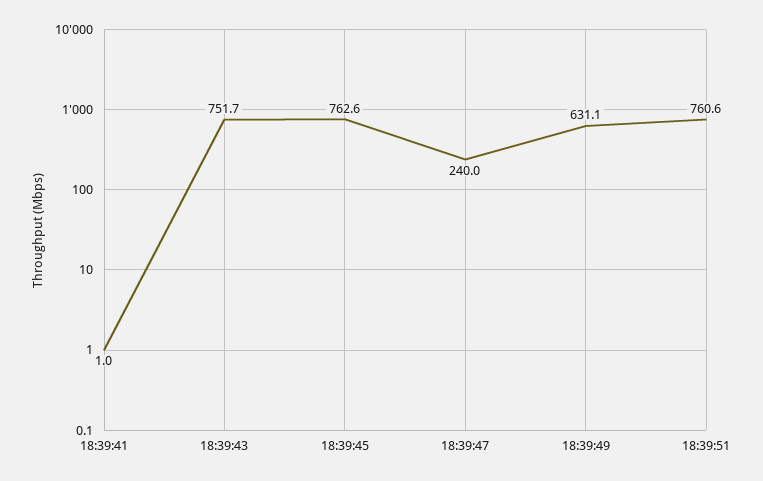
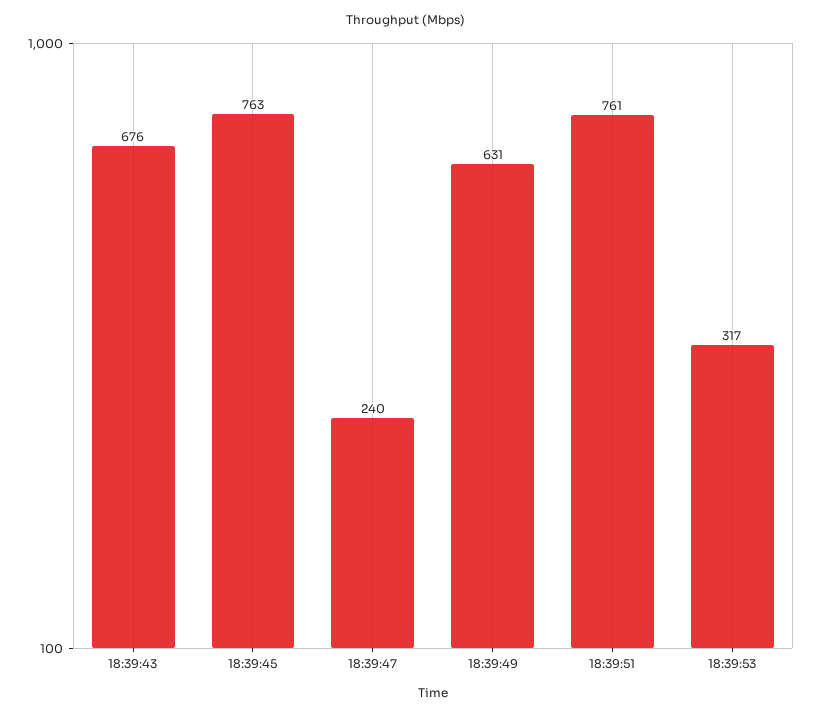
18:39:41: 1 -> none
18:39:43: 751.7 -> 676
18:39:53: none -> 317

